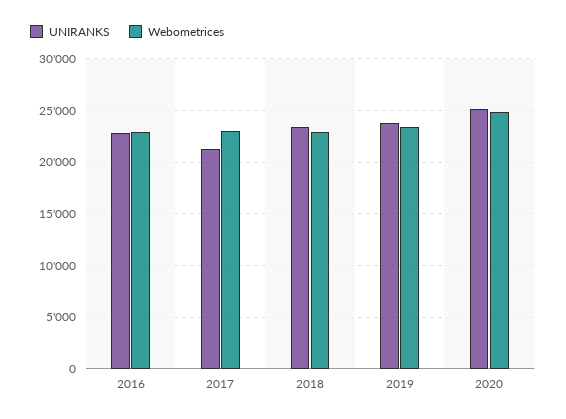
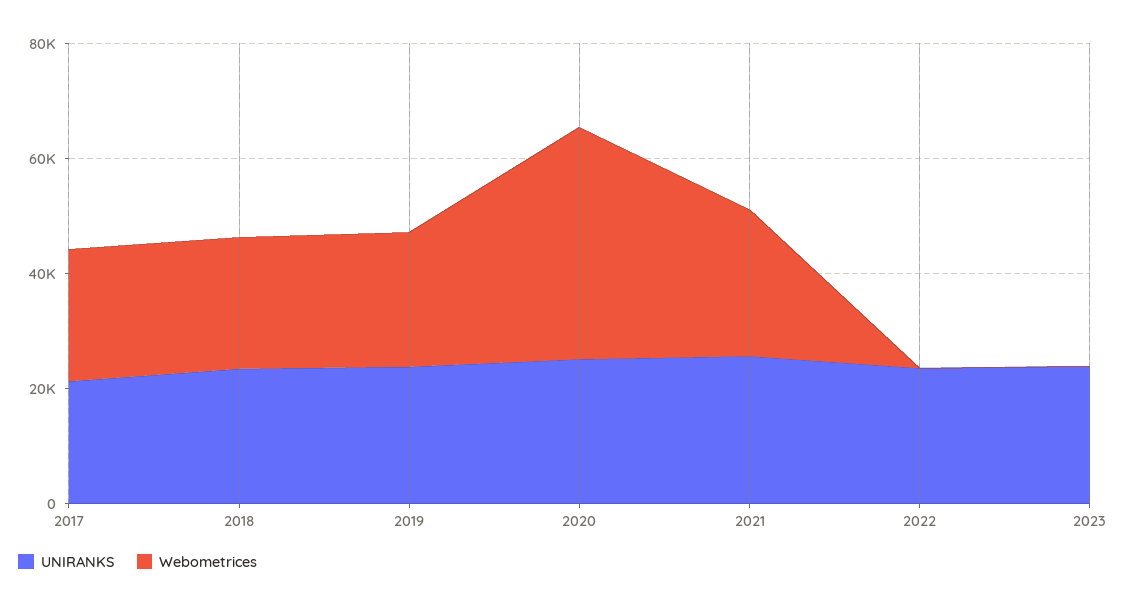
UNIRANKS, 2016: 23000 -> none
Webometrices, 2016: 23000 -> none
Webometrices, 2020: 25000 -> 40000
UNIRANKS, 2021: none -> 25000
Webometrices, 2021: none -> 25000
UNIRANKS, 2022: none -> 25000
Webometrices, 2022: none -> 0
UNIRANKS, 2023: none -> 25000
Webometrices, 2023: none -> 0

